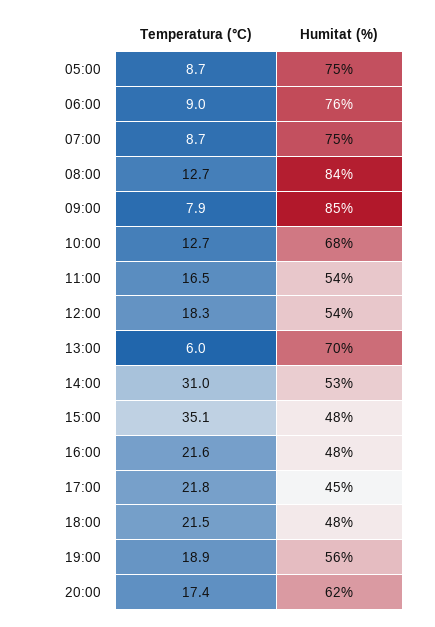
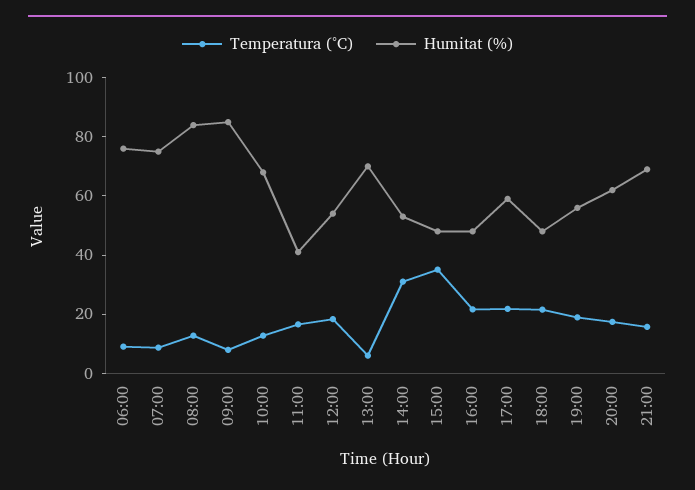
Temperatura (°C), 05:00: 8.7 -> none
Humitat (%), 05:00: 75 -> none
Humitat (%), 11:00: 54 -> 40
Humitat (%), 17:00: 45 -> 60
Temperatura (°C), 21:00: none -> 15
Humitat (%), 21:00: none -> 70

